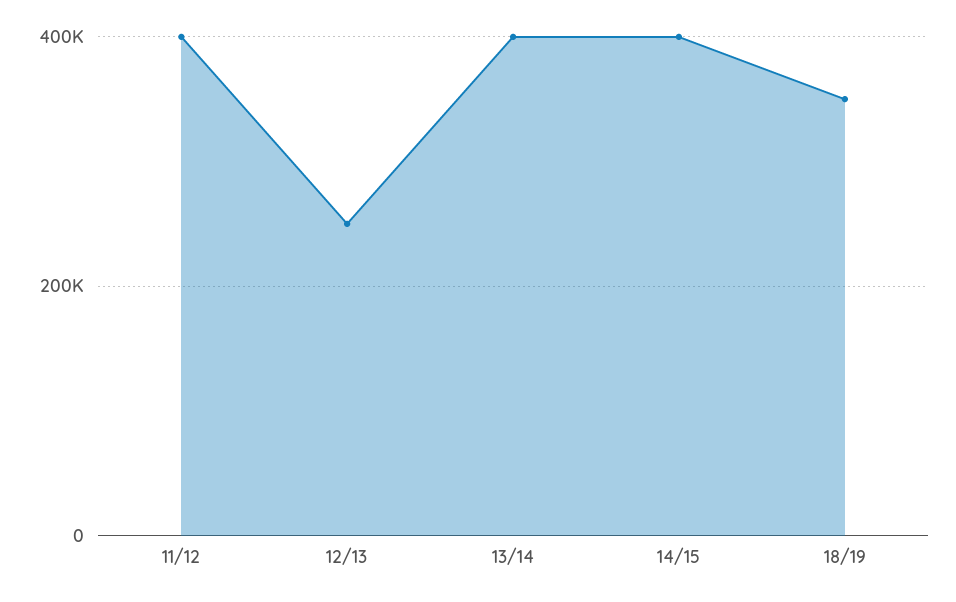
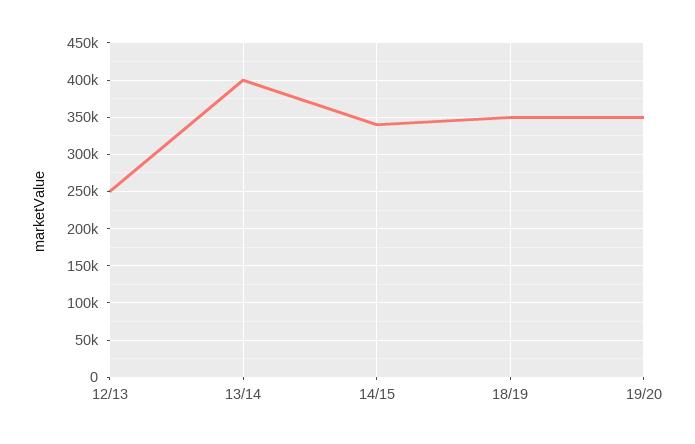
11/12: 400000 -> none
14/15: 400000 -> 340000
19/20: none -> 350000

